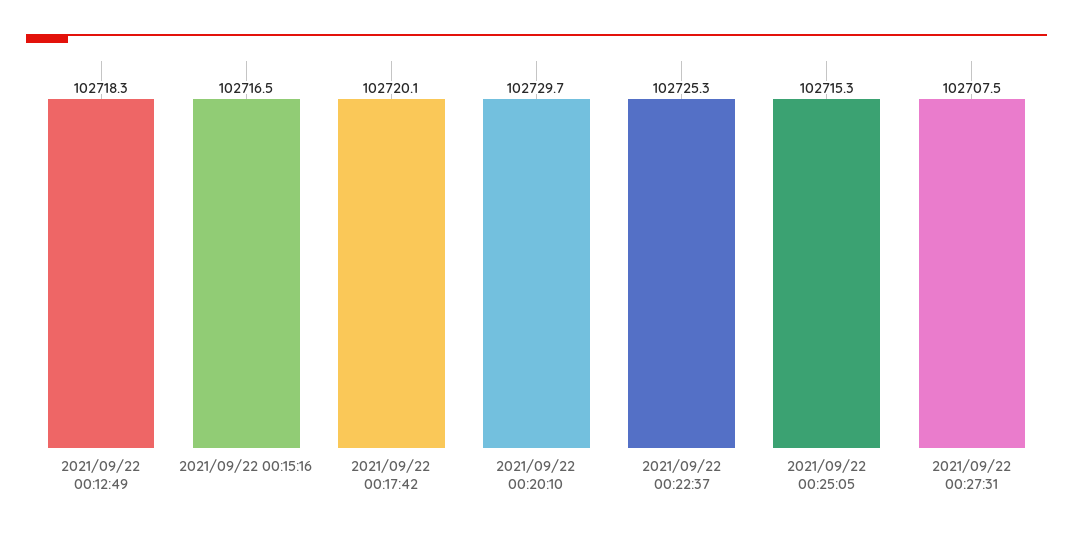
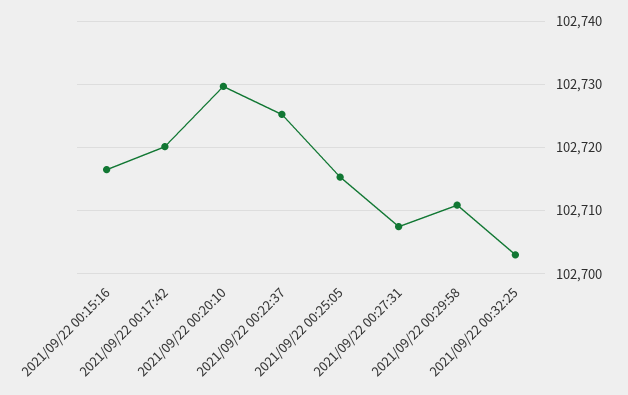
2021/09/22 00:12:49: 102718.3 -> none
2021/09/22 00:29:58: none -> 102711
2021/09/22 00:32:25: none -> 102703

